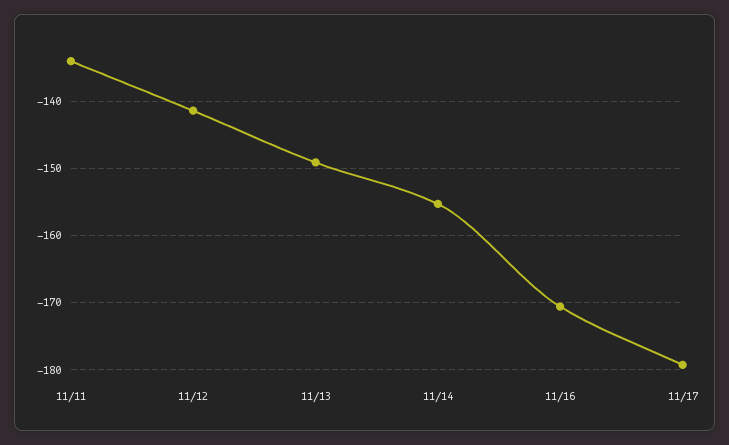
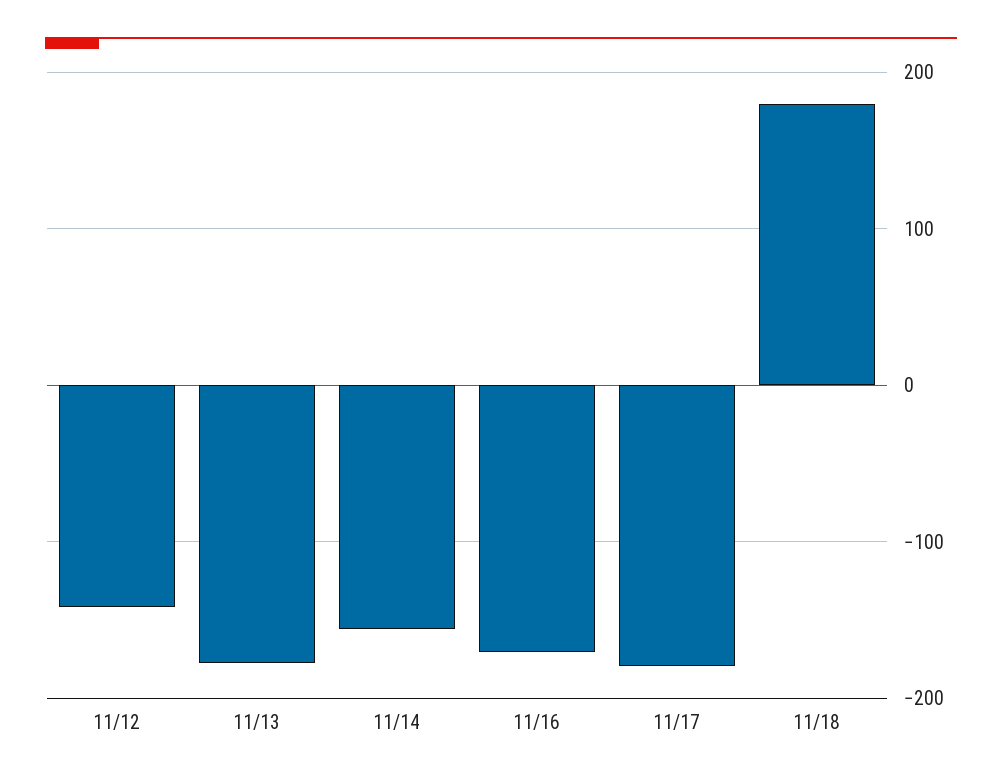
11/11: -134 -> none
11/13: -149 -> -180
11/18: none -> 180

